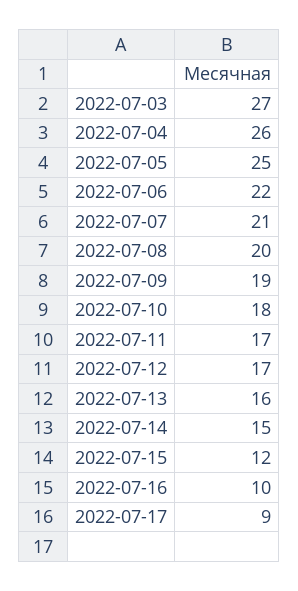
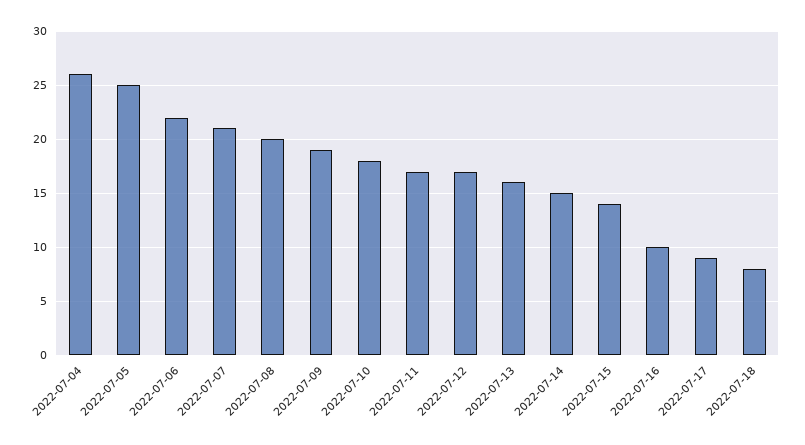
2022-07-03: 27 -> none
2022-07-15: 12 -> 14
2022-07-18: none -> 8

